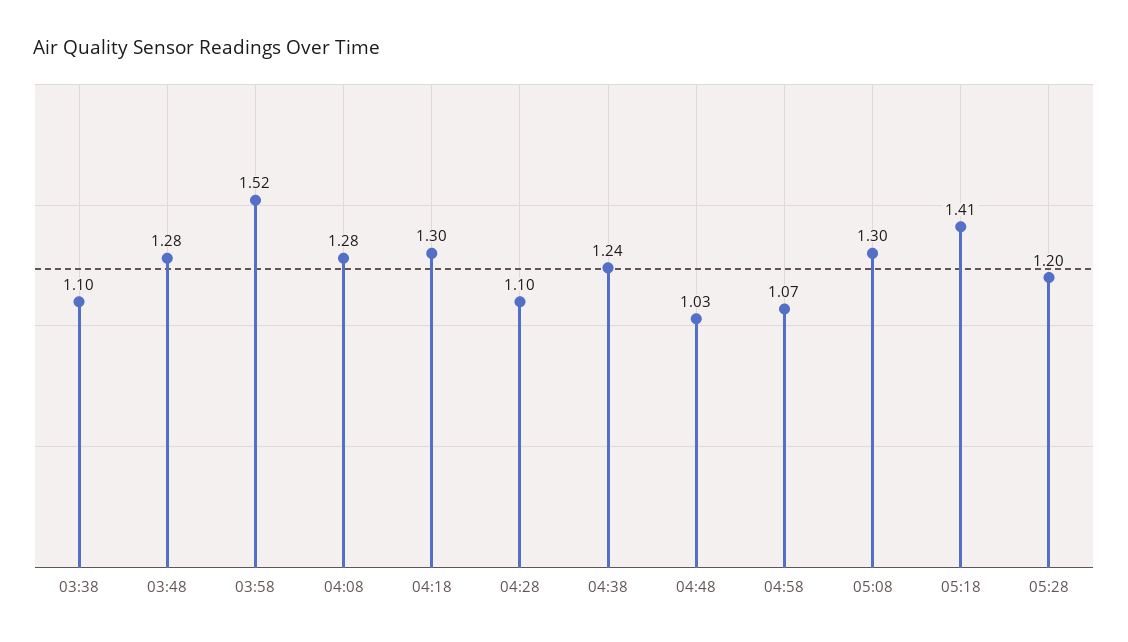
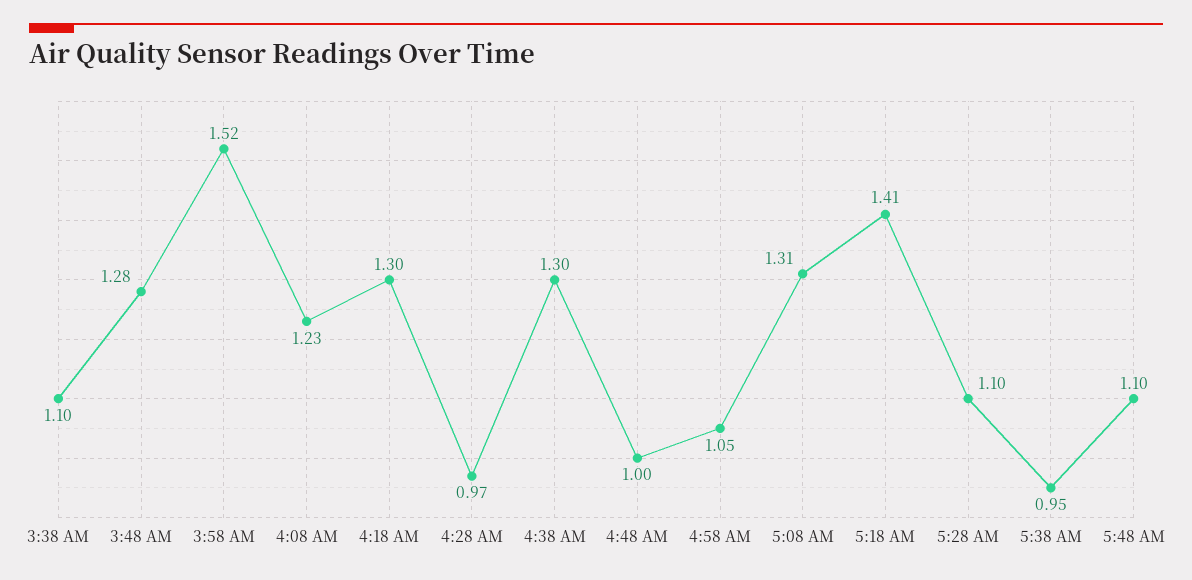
04:08: 1.28 -> 1.23
04:28: 1.1 -> 0.97
04:38: 1.24 -> 1.3
04:48: 1.03 -> 1
04:58: 1.07 -> 1.05
05:08: 1.3 -> 1.31
05:28: 1.2 -> 1.1
5:38 AM: none -> 0.95
5:48 AM: none -> 1.1

